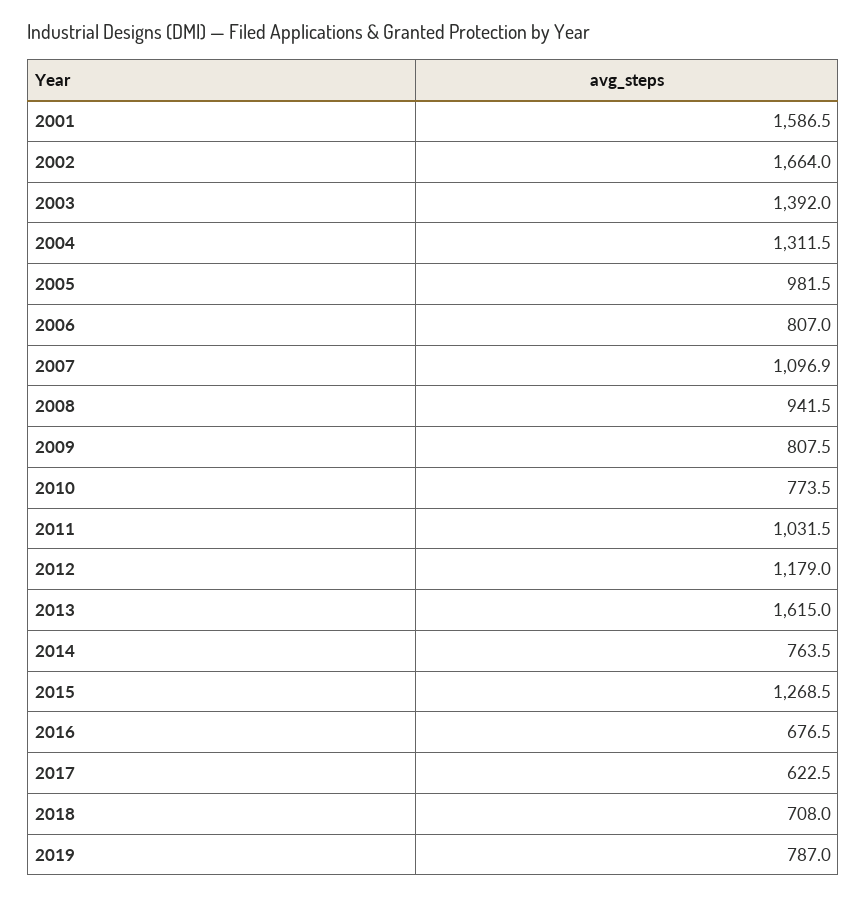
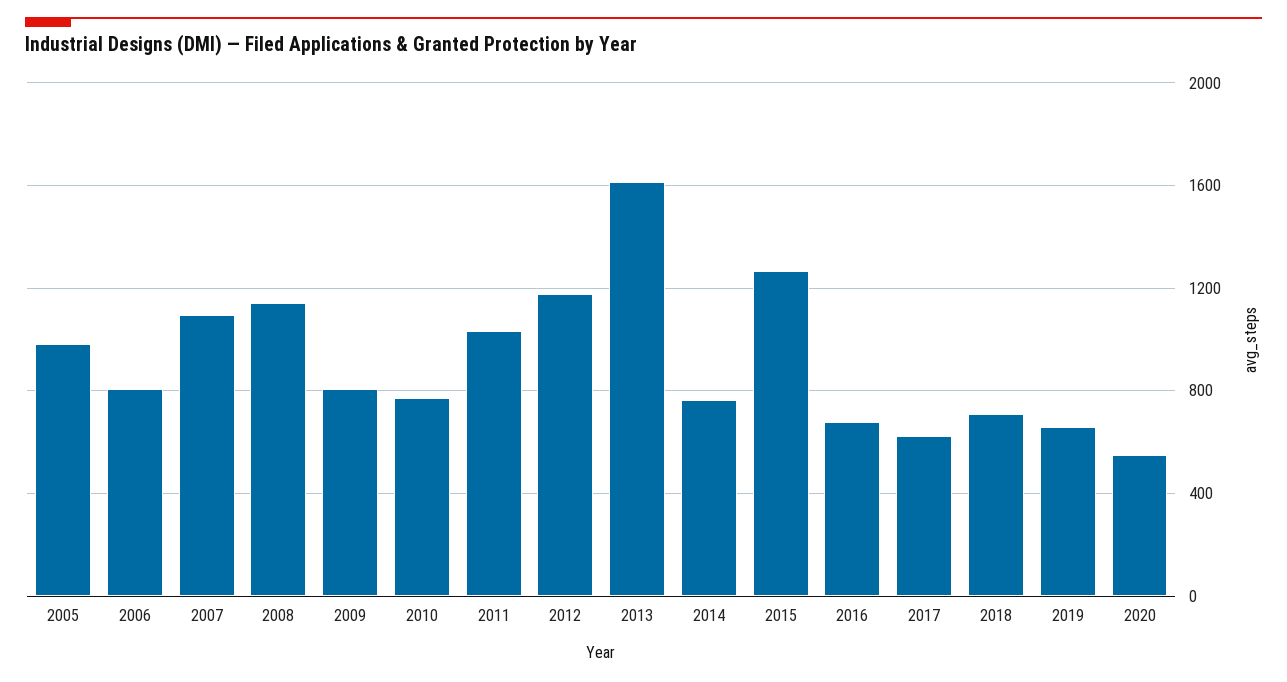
2001: 1586.5 -> none
2002: 1664 -> none
2003: 1392 -> none
2004: 1311.5 -> none
2008: 941.5 -> 1150
2019: 787 -> 650
2020: none -> 550

